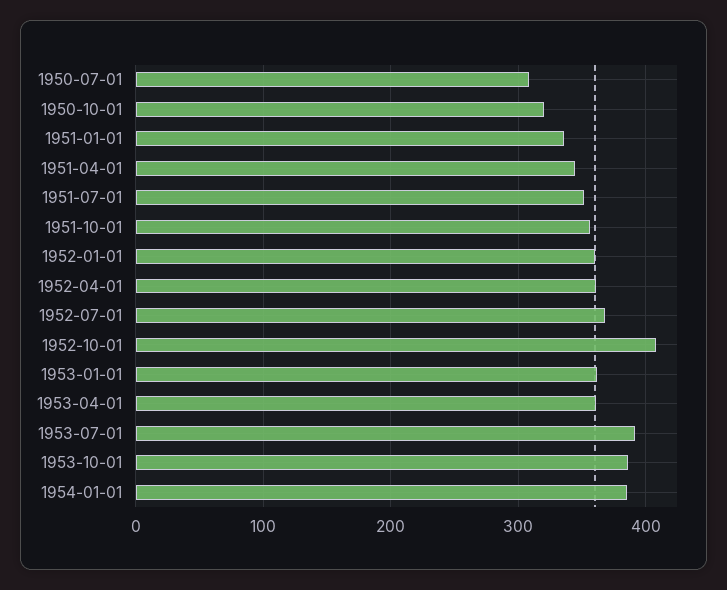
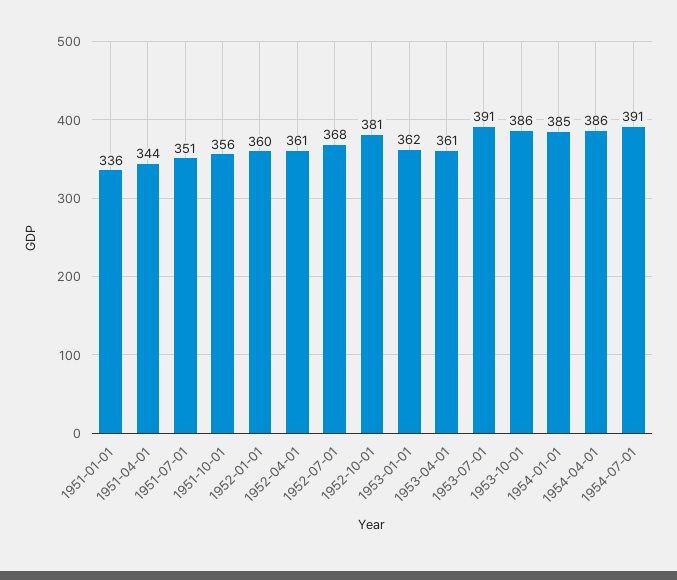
1950-07-01: 310 -> none
1950-10-01: 320 -> none
1952-10-01: 410 -> 381
1954-04-01: none -> 386
1954-07-01: none -> 391

